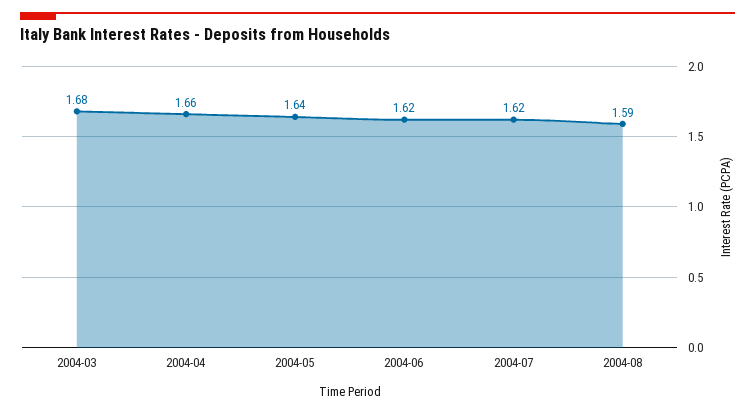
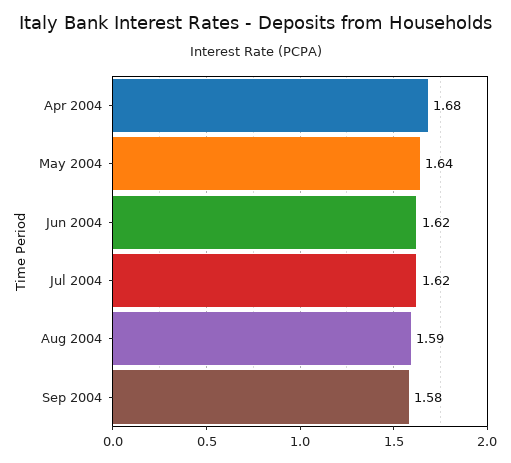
2004-03: 1.68 -> none
2004-04: 1.66 -> 1.68
Sep 2004: none -> 1.58

